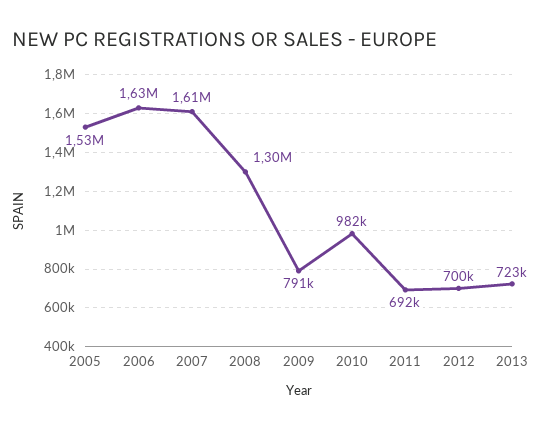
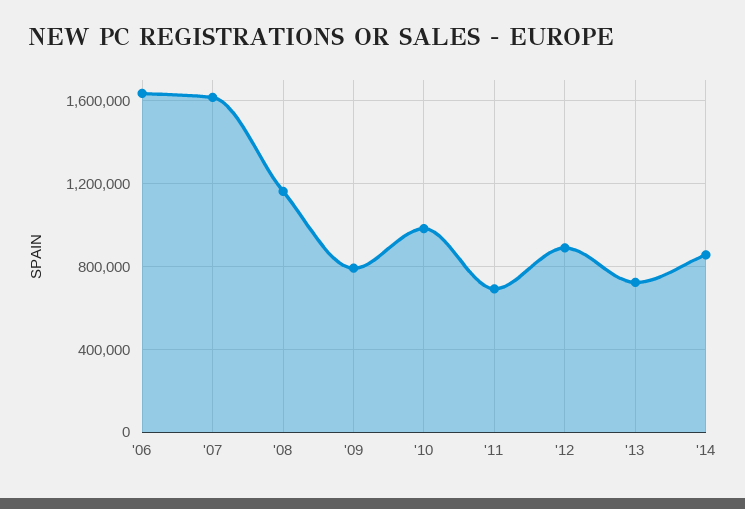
2005: 1530000 -> none
2008: 1300000 -> 1150000
2012: 700000 -> 900000
'14: none -> 850000

